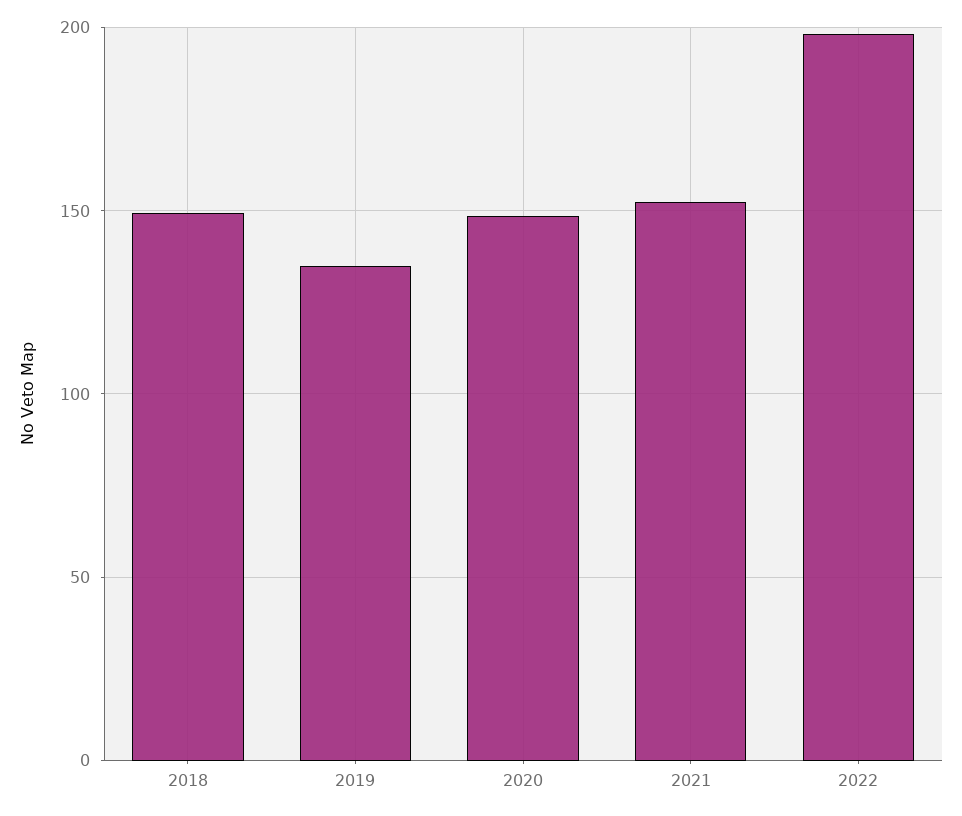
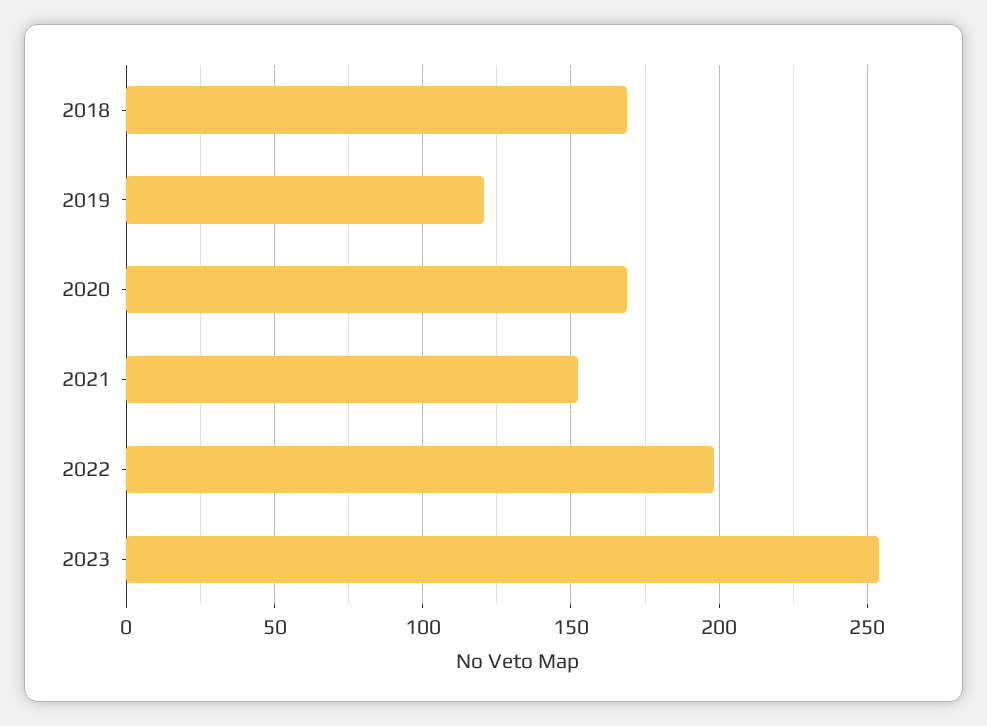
2018: 150 -> 170
2019: 135 -> 120
2020: 150 -> 170
2023: none -> 255

